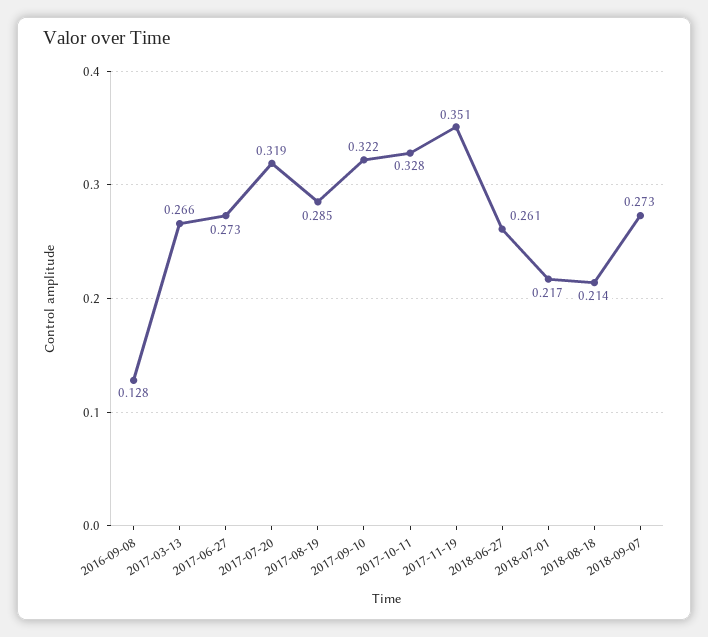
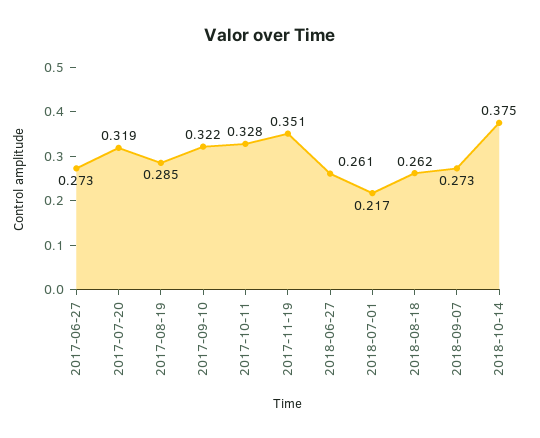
2016-09-08: 0.128 -> none
2017-03-13: 0.266 -> none
2018-08-18: 0.214 -> 0.262
2018-10-14: none -> 0.375

